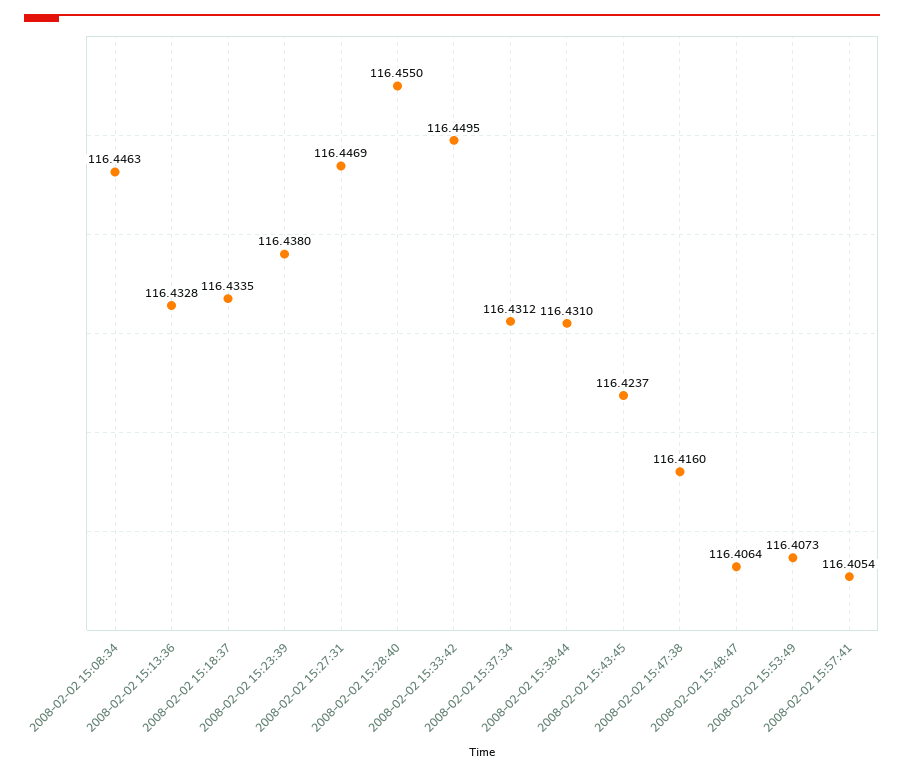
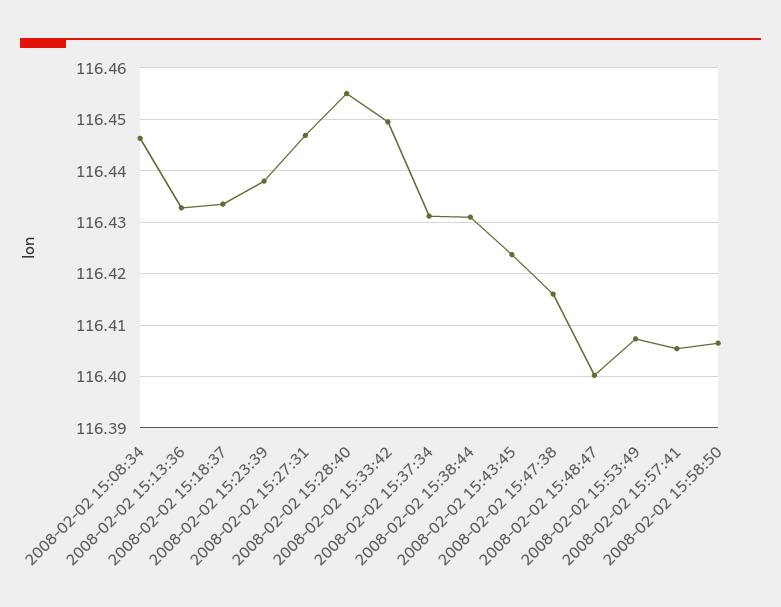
2008-02-02 15:48:47: 116.4064 -> 116.4
2008-02-02 15:58:50: none -> 116.406

